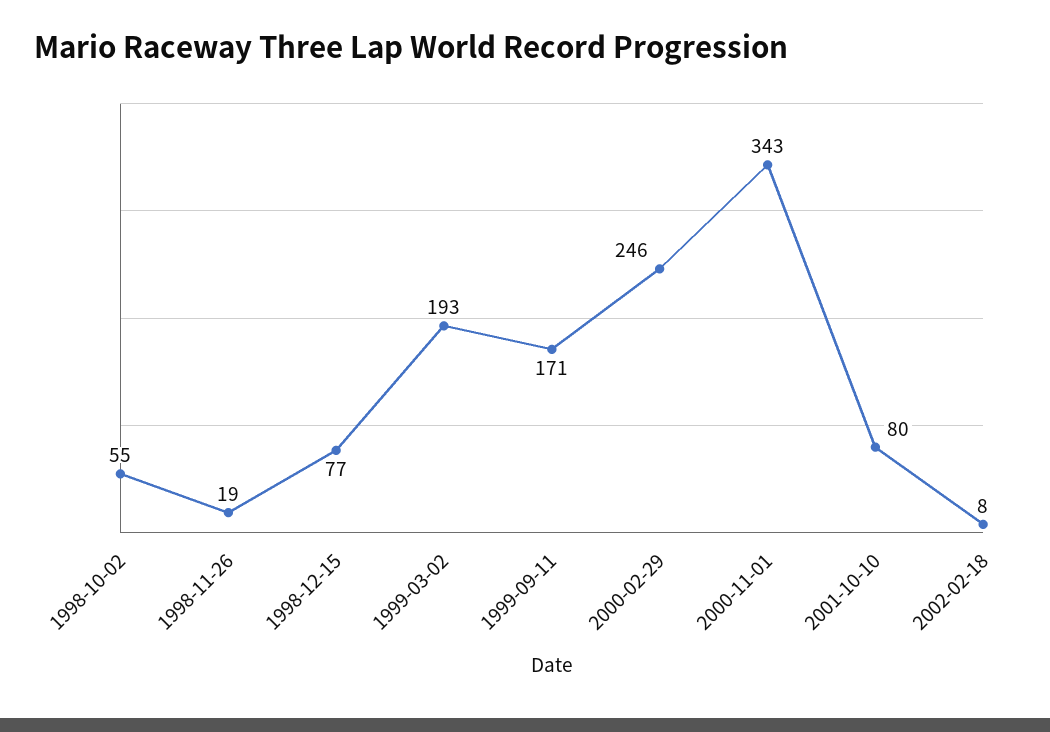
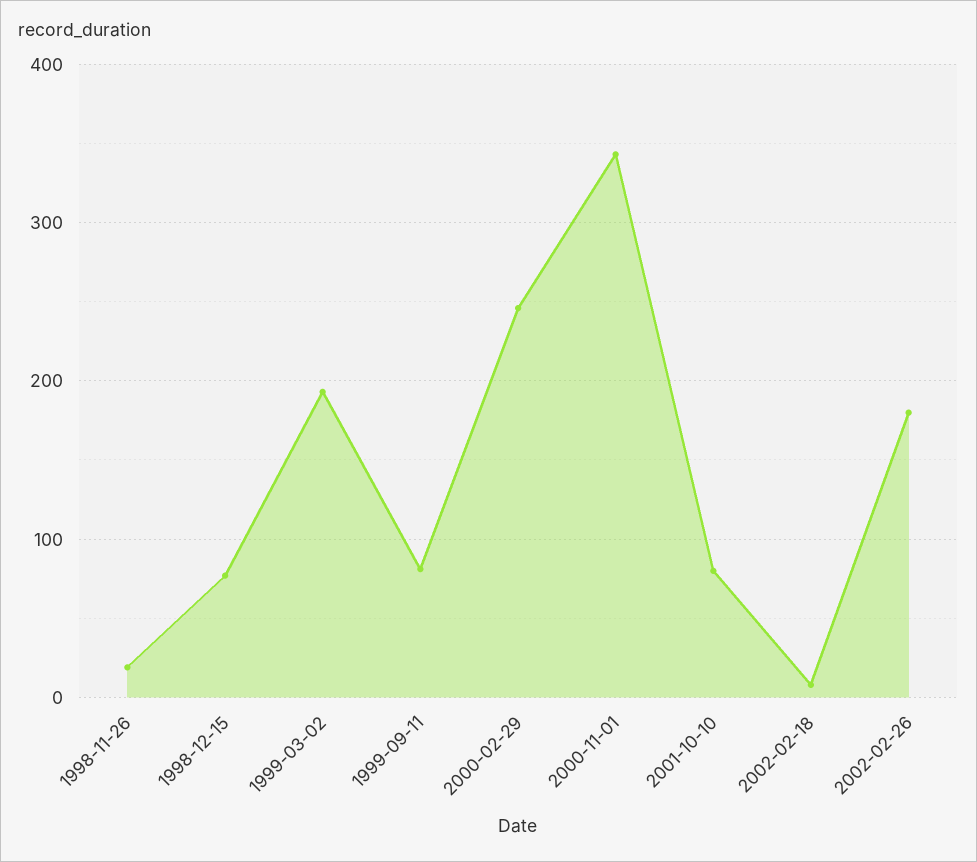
1998-10-02: 55 -> none
1999-09-11: 171 -> 80
2002-02-26: none -> 180

